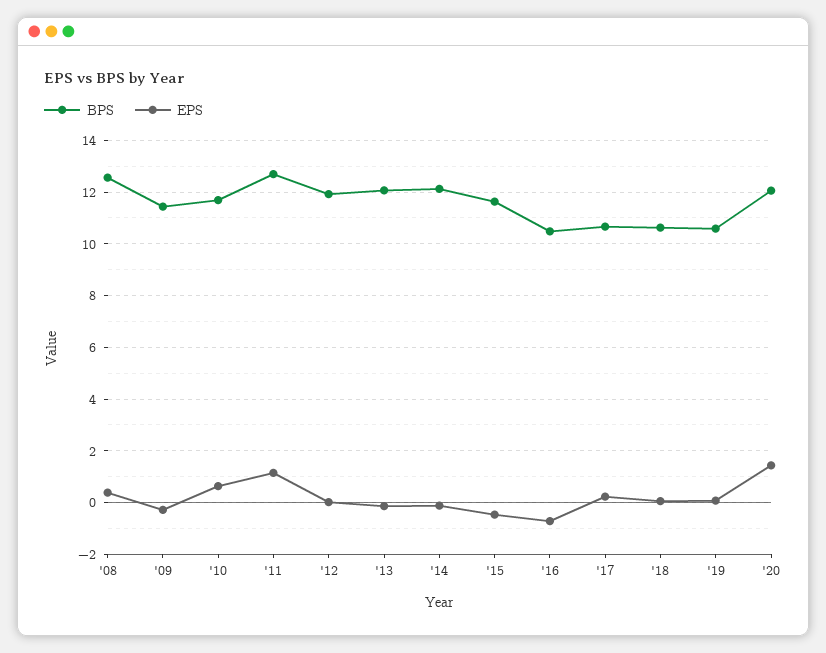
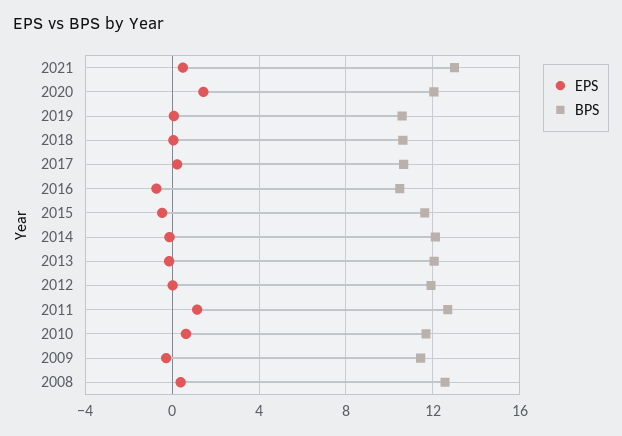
EPS, 2021: none -> 0.5
BPS, 2021: none -> 13

